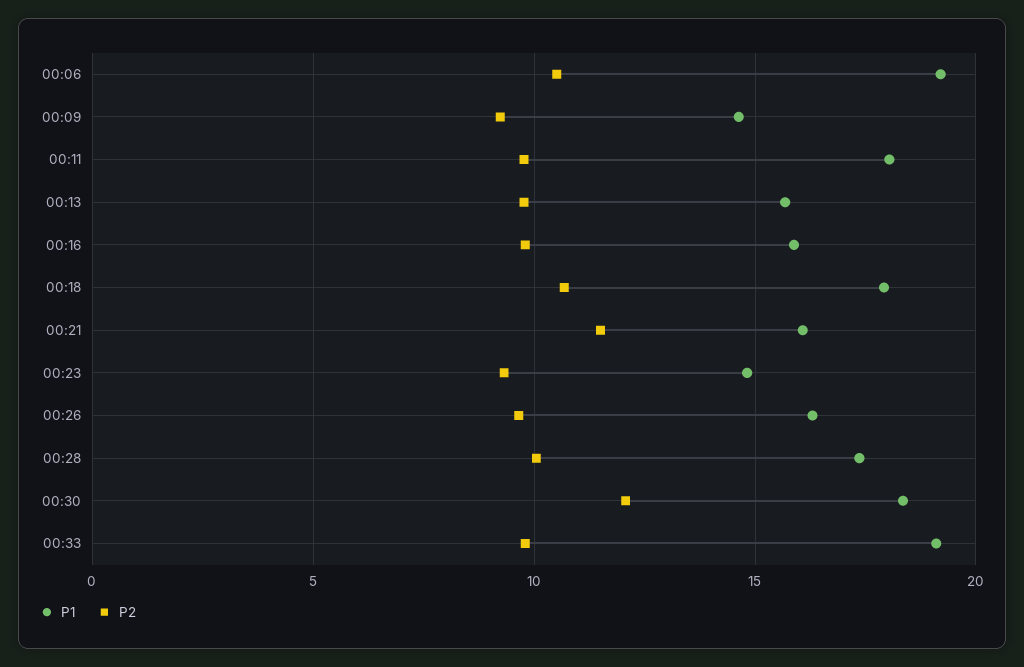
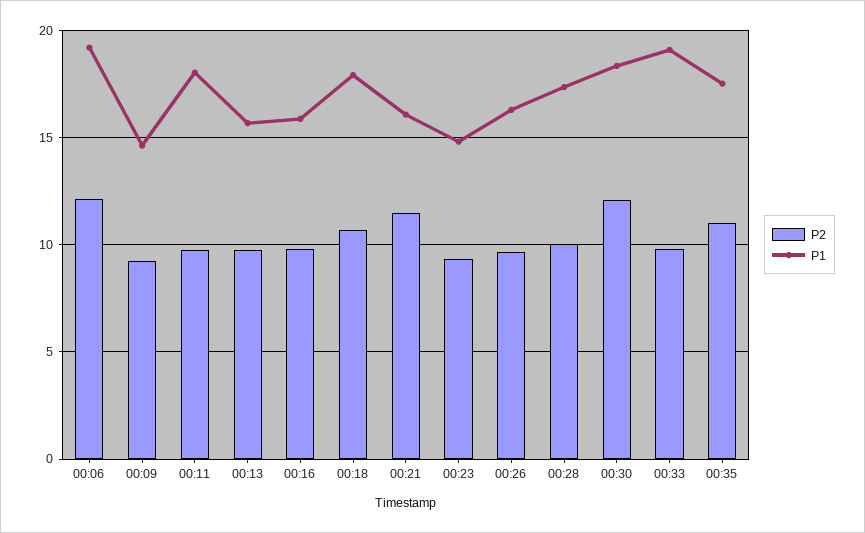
P2, 00:06: 10.5 -> 12
P2, 00:35: none -> 11
P1, 00:35: none -> 17.5

